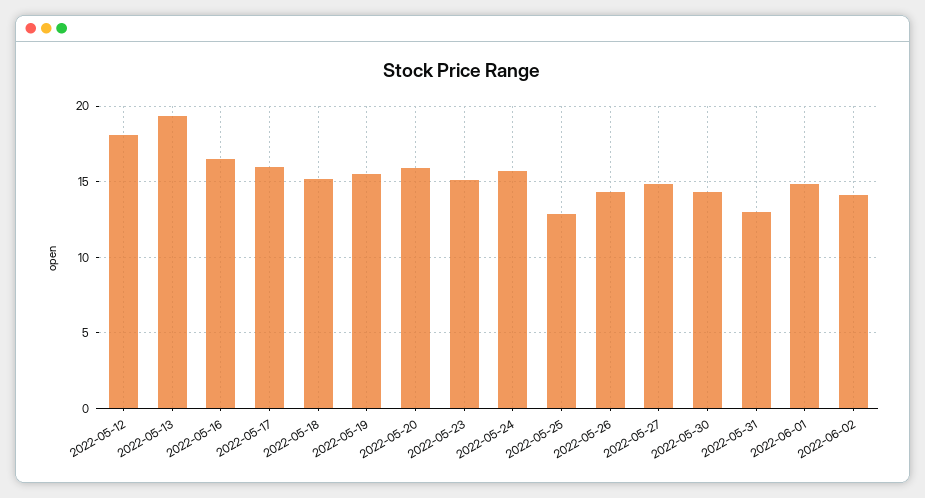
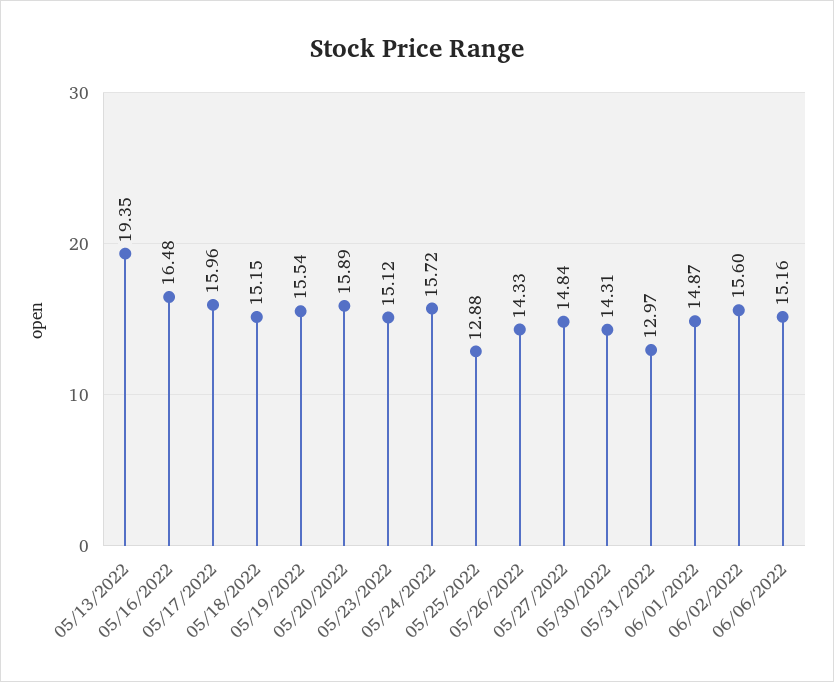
2022-05-12: 18 -> none
2022-06-02: 14 -> 15.6
06/06/2022: none -> 15.16

